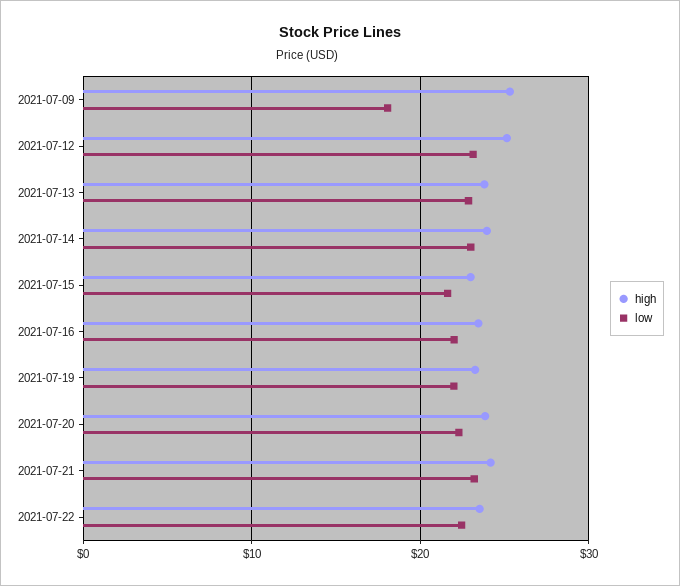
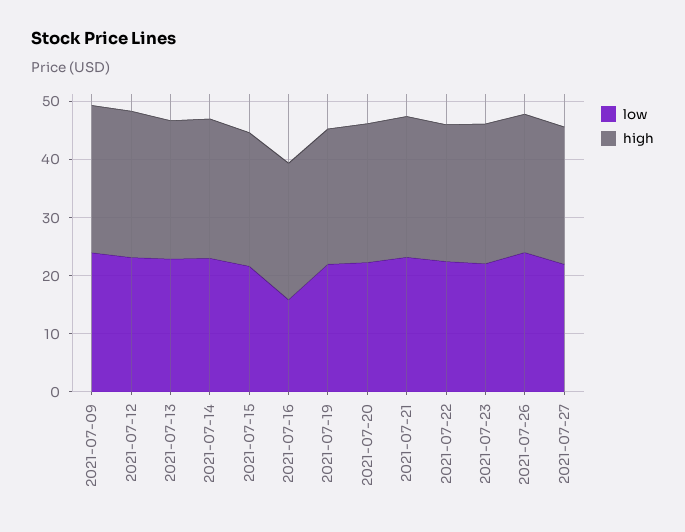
low, 2021-07-09: 18 -> 24
low, 2021-07-16: 22 -> 16
low, 2021-07-23: none -> 22
high, 2021-07-23: none -> 24
low, 2021-07-26: none -> 24
high, 2021-07-26: none -> 24
low, 2021-07-27: none -> 22
high, 2021-07-27: none -> 24

